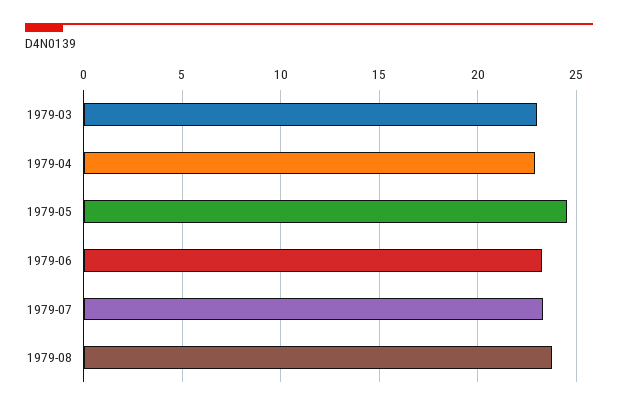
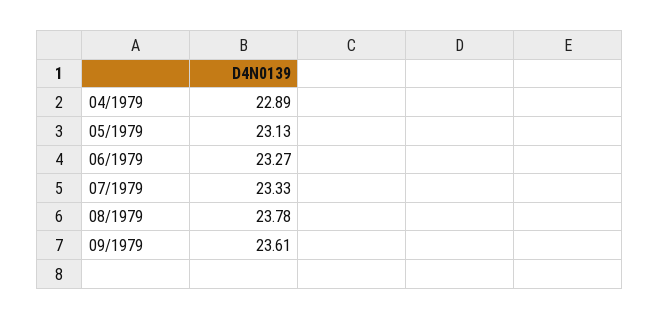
1979-03: 23 -> none
1979-05: 24.5 -> 23.13
09/1979: none -> 23.61

